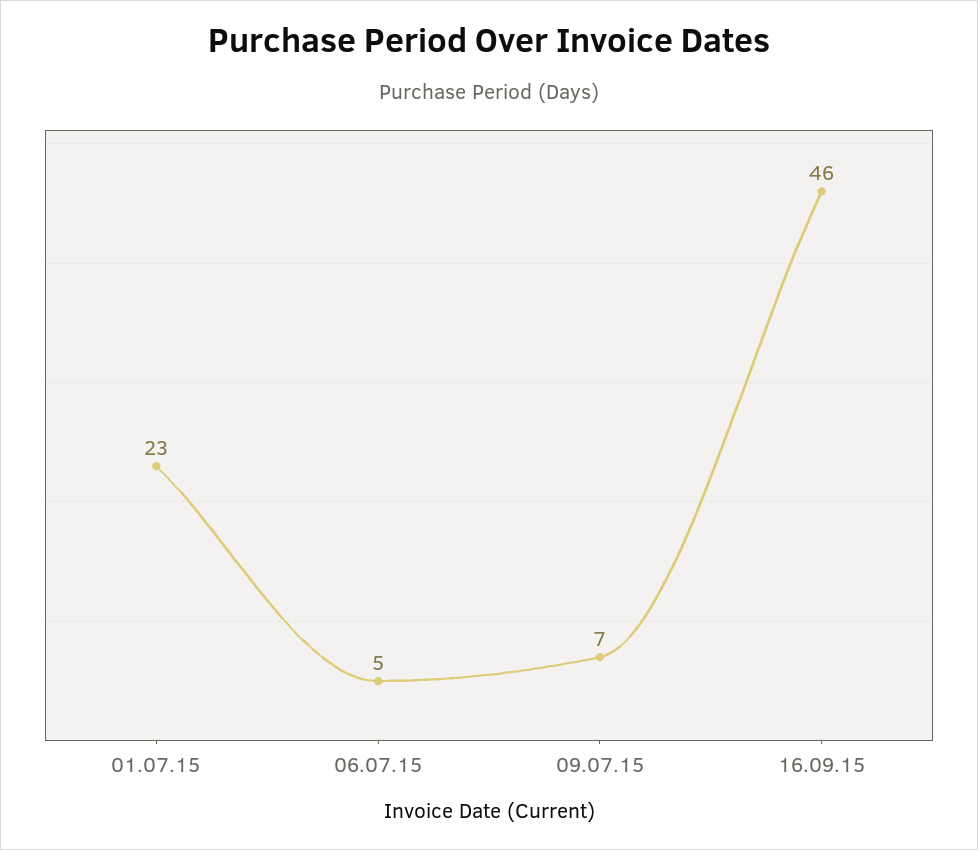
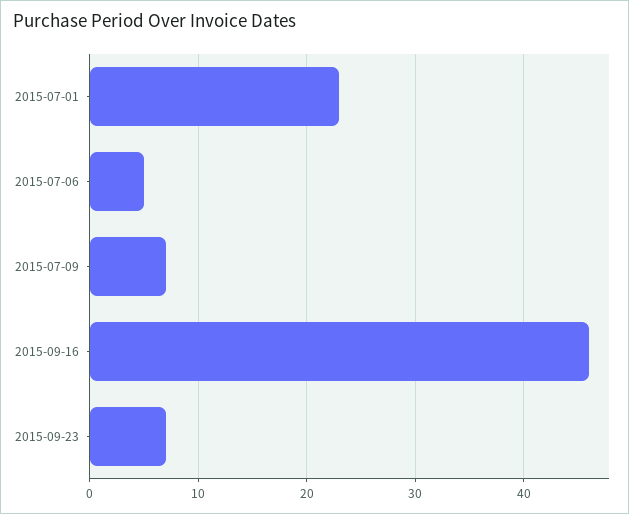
2015-09-23: none -> 7

